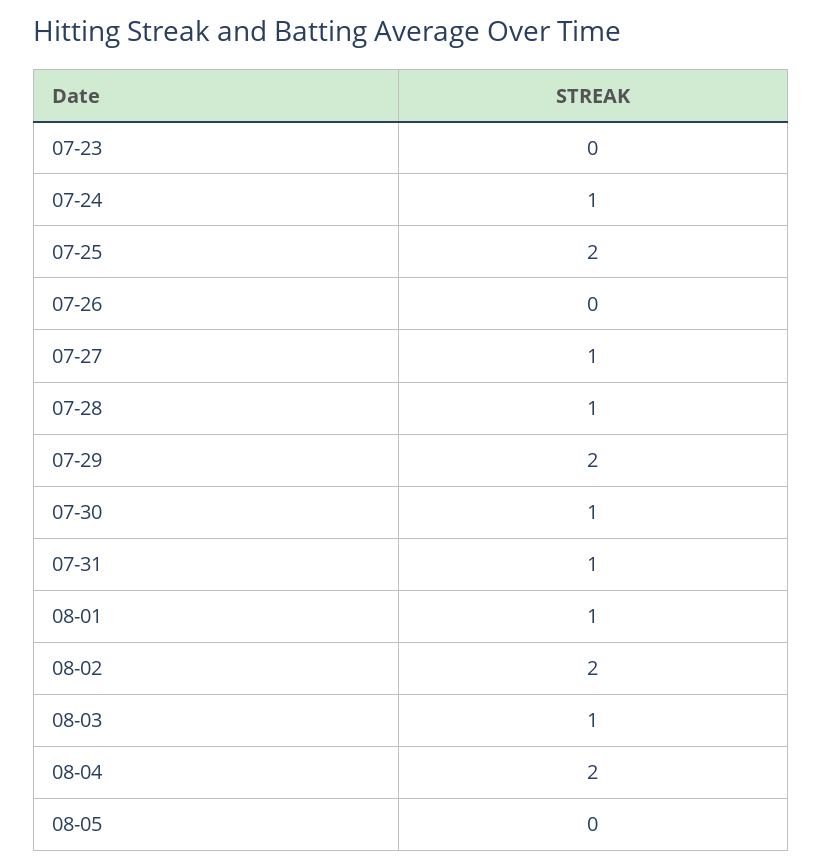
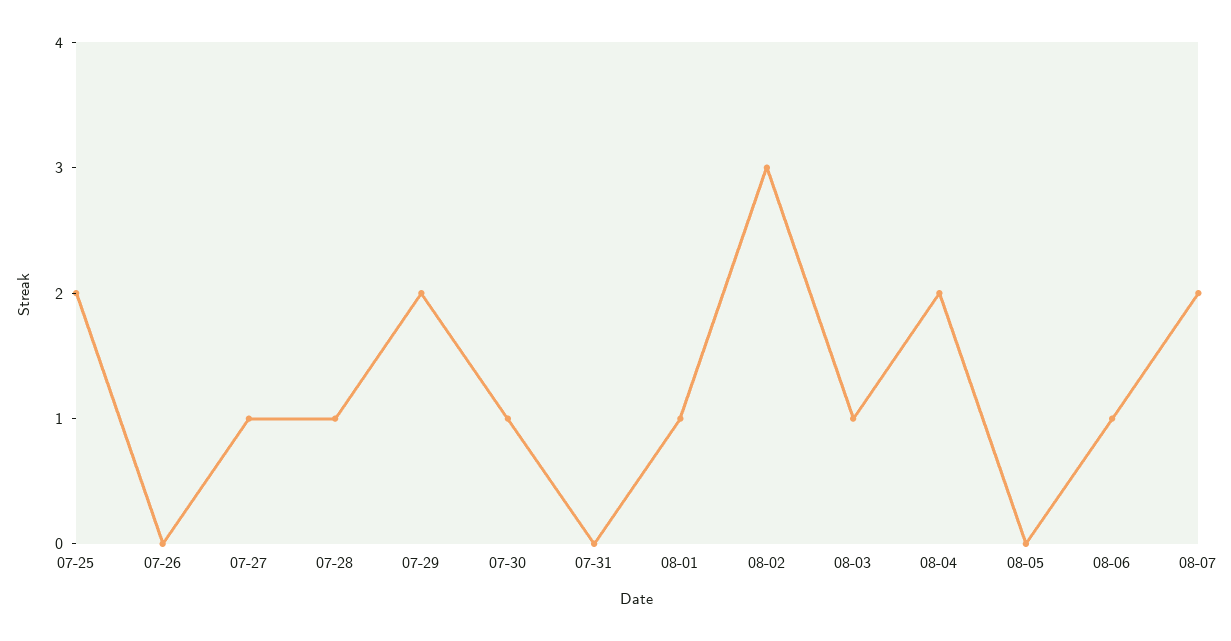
07-23: 0 -> none
07-24: 1 -> none
07-31: 1 -> 0
08-02: 2 -> 3
08-06: none -> 1
08-07: none -> 2

